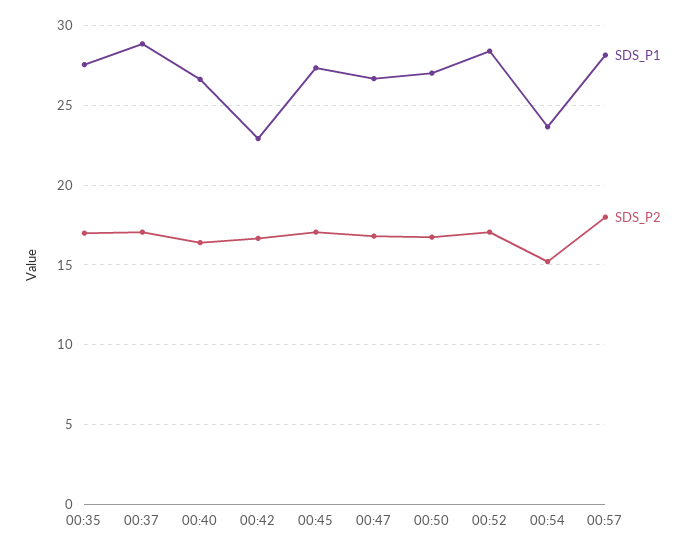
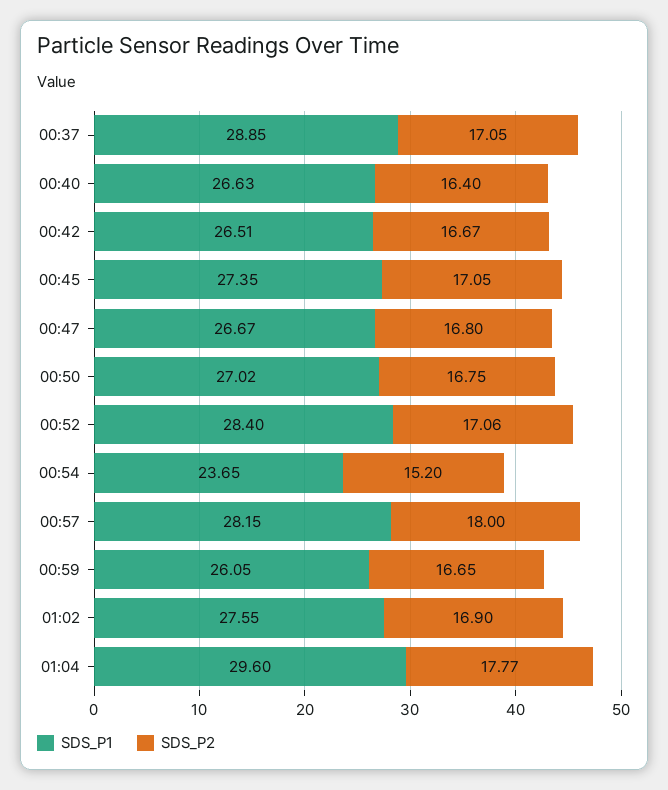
SDS_P1, 00:35: 27.5 -> none
SDS_P2, 00:35: 17 -> none
SDS_P1, 00:42: 23 -> 26.51
SDS_P1, 00:59: none -> 26.05
SDS_P2, 00:59: none -> 16.65
SDS_P1, 01:02: none -> 27.55
SDS_P2, 01:02: none -> 16.9
SDS_P1, 01:04: none -> 29.6
SDS_P2, 01:04: none -> 17.77

